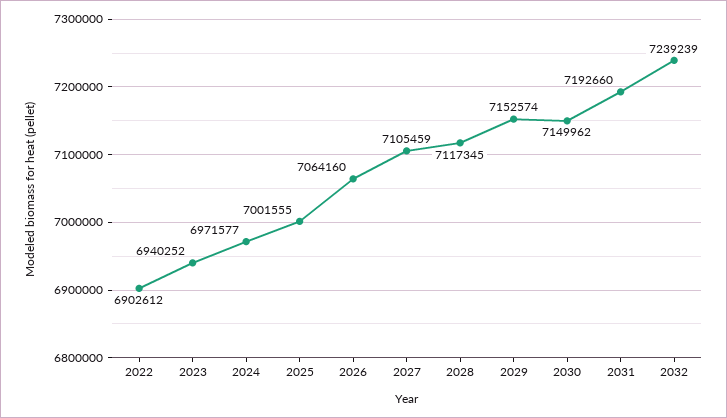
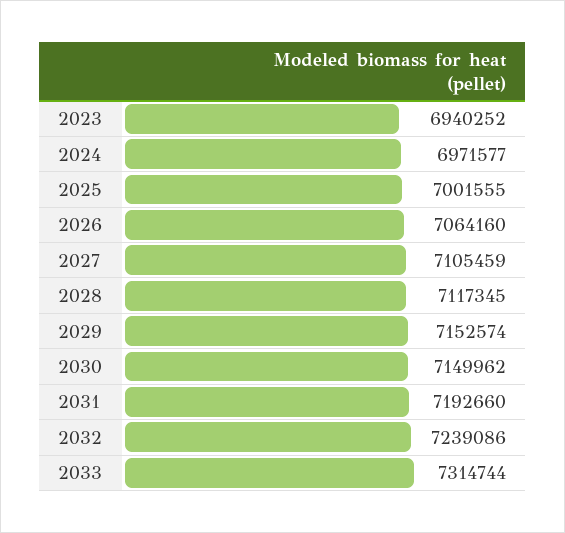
2022: 6902612 -> none
2032: 7239239 -> 7239086
2033: none -> 7314744

